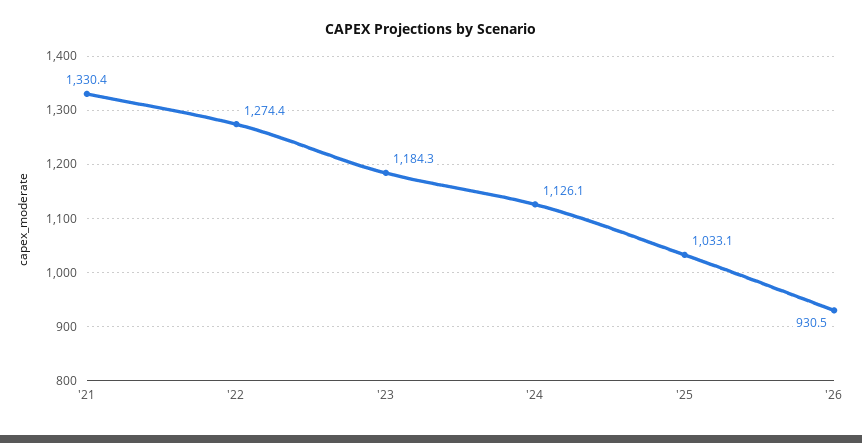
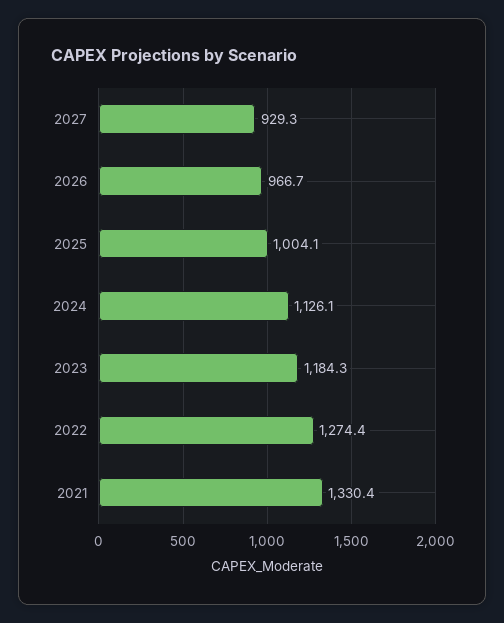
'25: 1033.1 -> 1004.1
'26: 930.5 -> 966.7
2027: none -> 929.3

